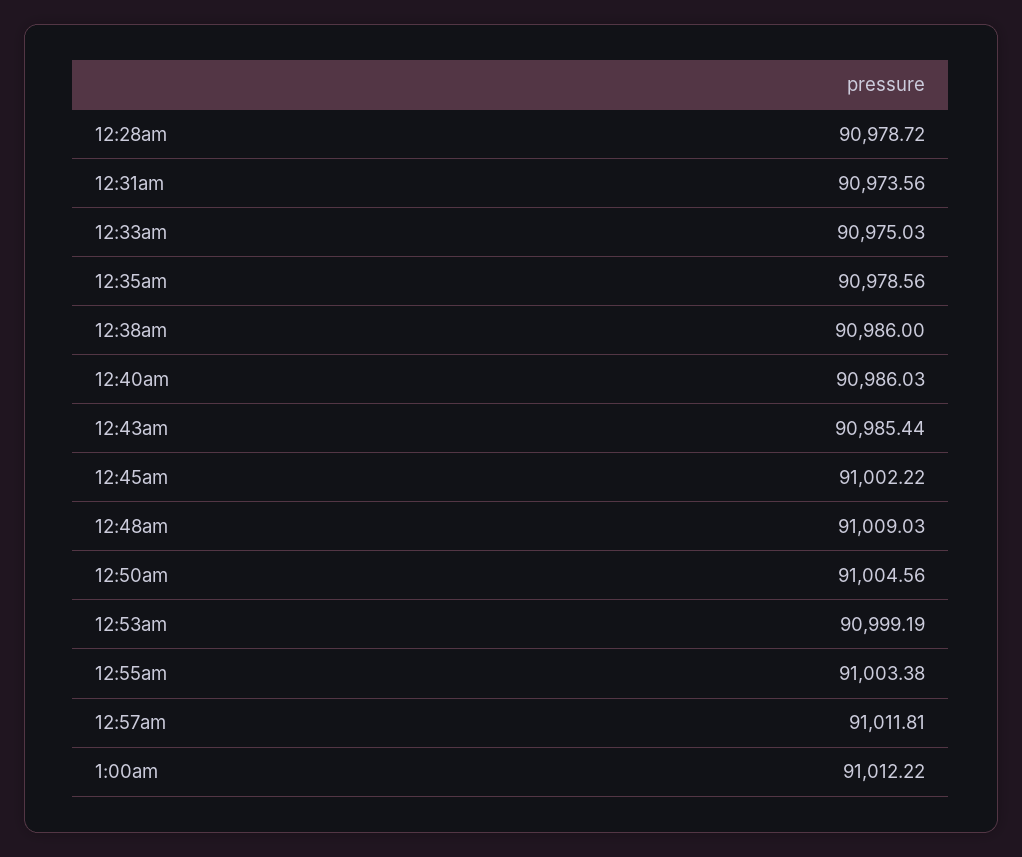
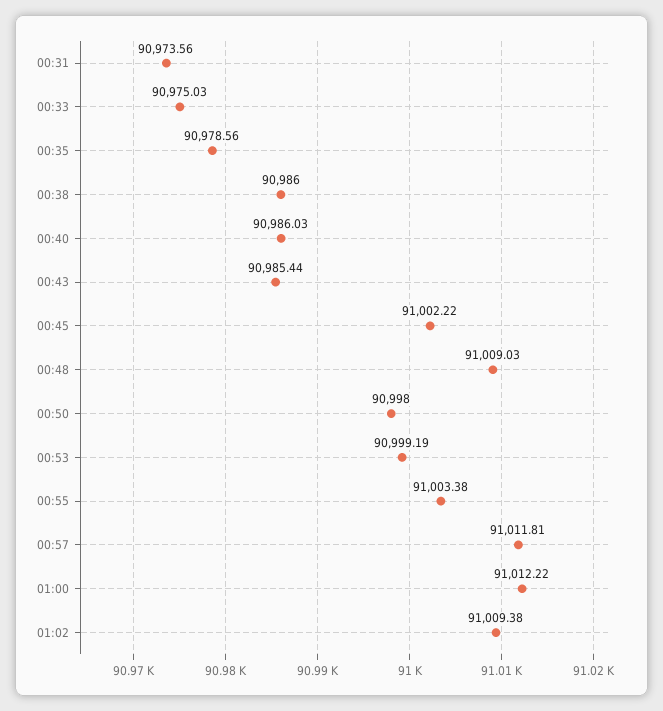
12:28am: 90978.72 -> none
12:50am: 91004.56 -> 90998
01:02: none -> 91009.38

